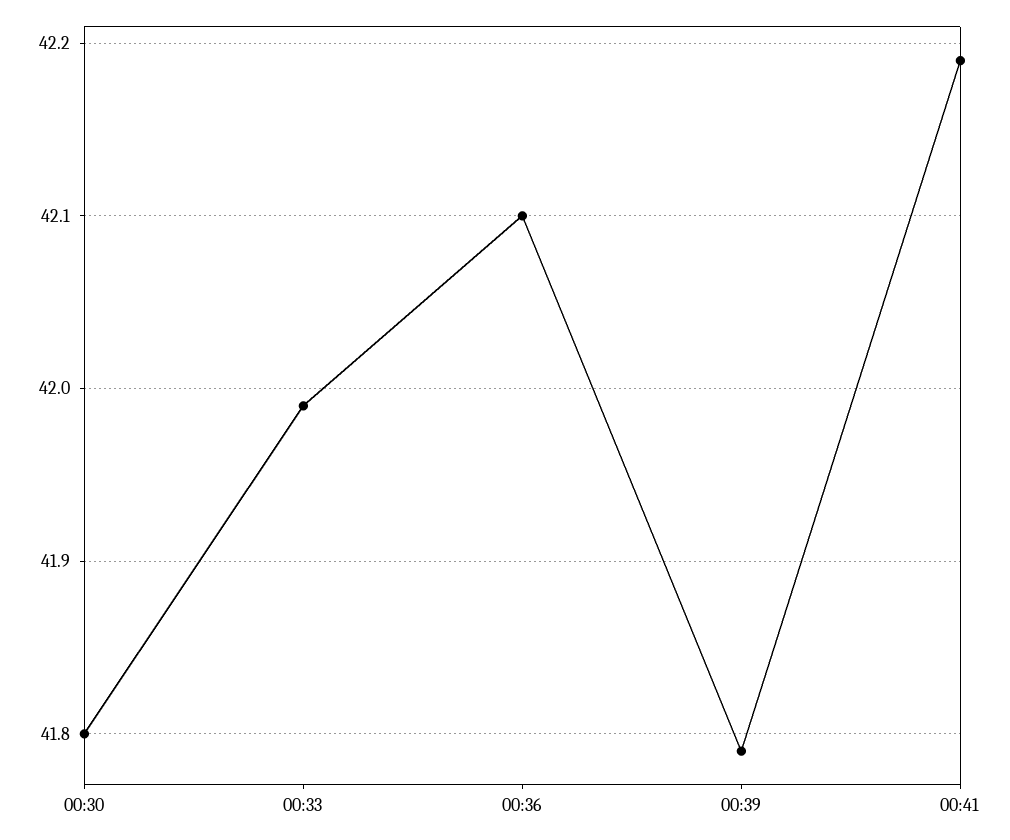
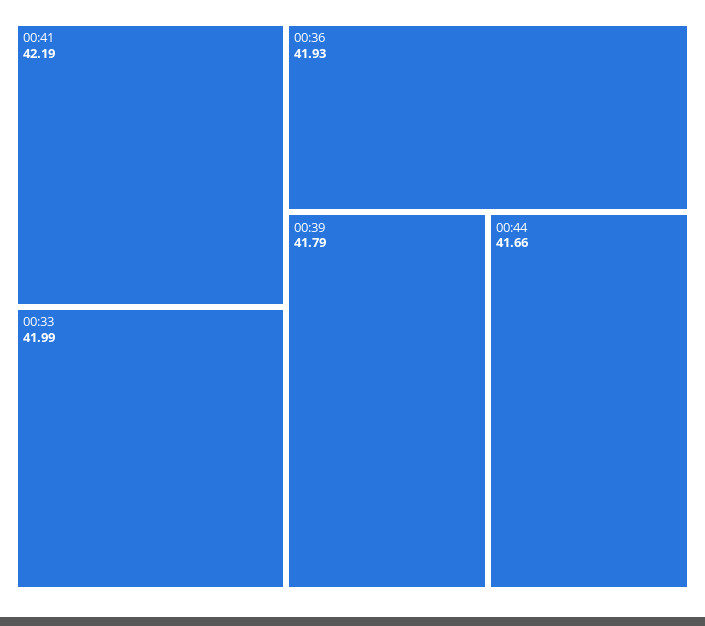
00:30: 41.8 -> none
00:36: 42.1 -> 41.93
00:44: none -> 41.66

